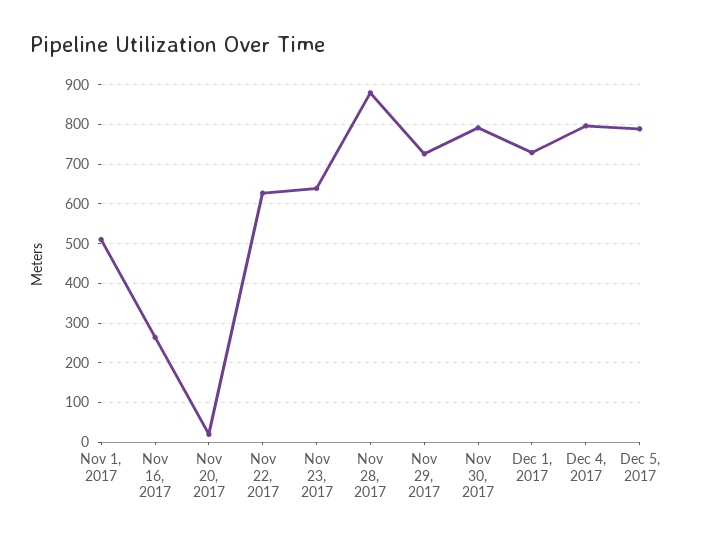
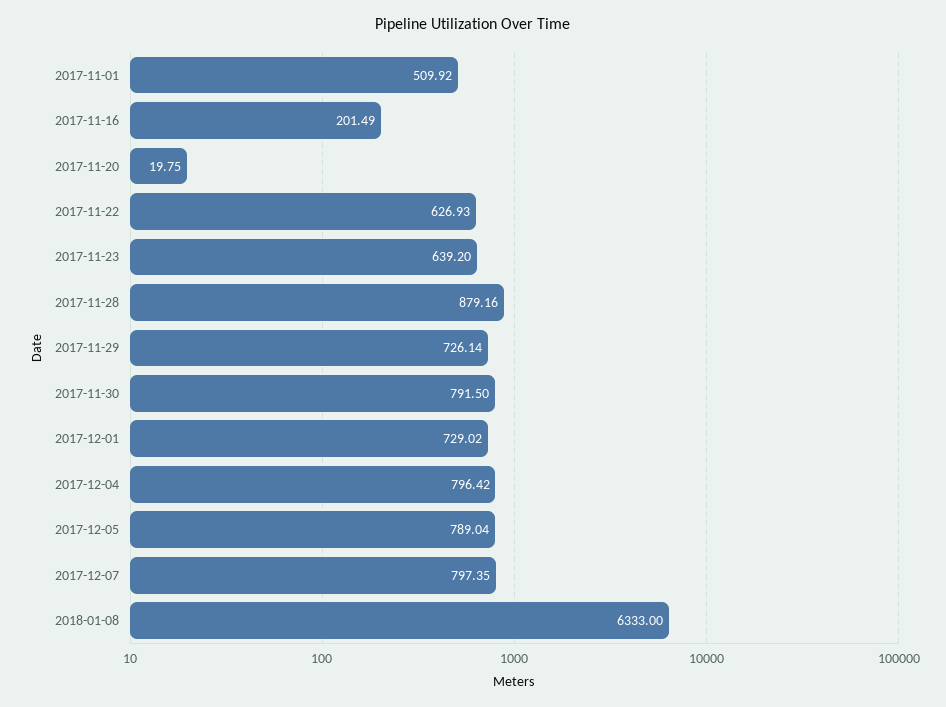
Nov 16, 2017: 260 -> 201.49
2017-12-07: none -> 797.35
2018-01-08: none -> 6333

